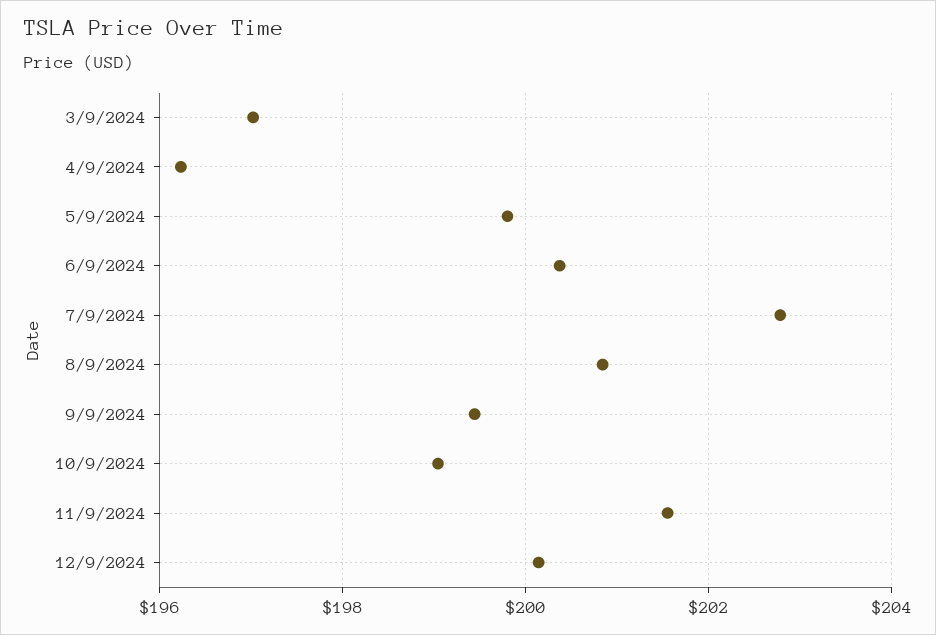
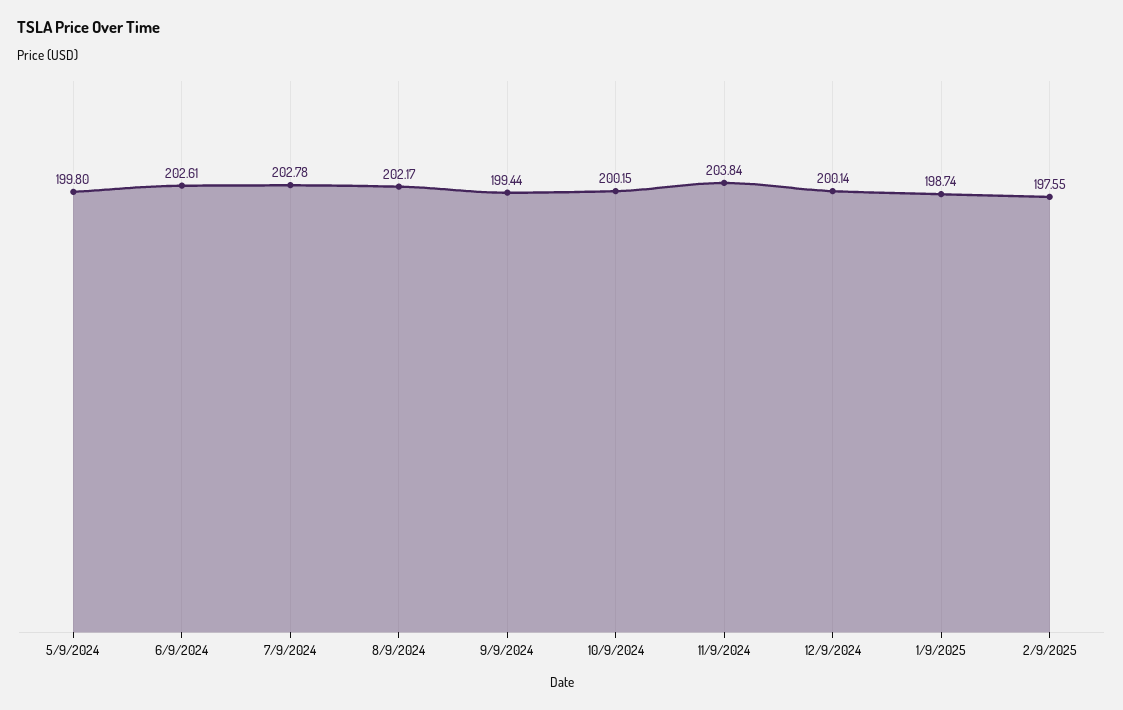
3/9/2024: 197 -> none
4/9/2024: 196.2 -> none
6/9/2024: 200.4 -> 202.61
8/9/2024: 200.8 -> 202.17
10/9/2024: 199 -> 200.15
11/9/2024: 201.6 -> 203.84
1/9/2025: none -> 198.74
2/9/2025: none -> 197.55

